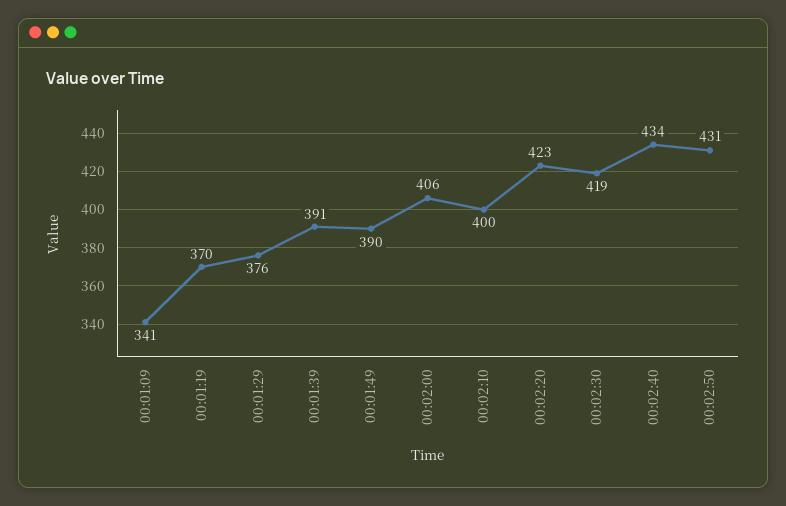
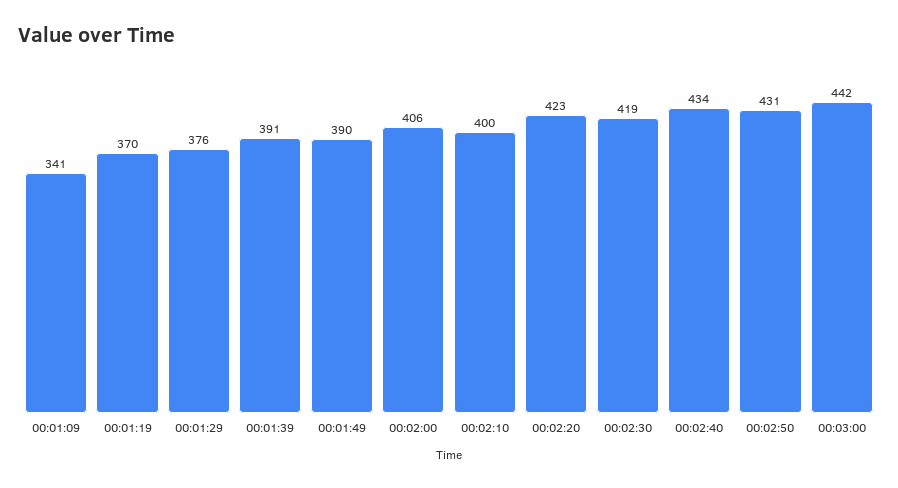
00:03:00: none -> 442

